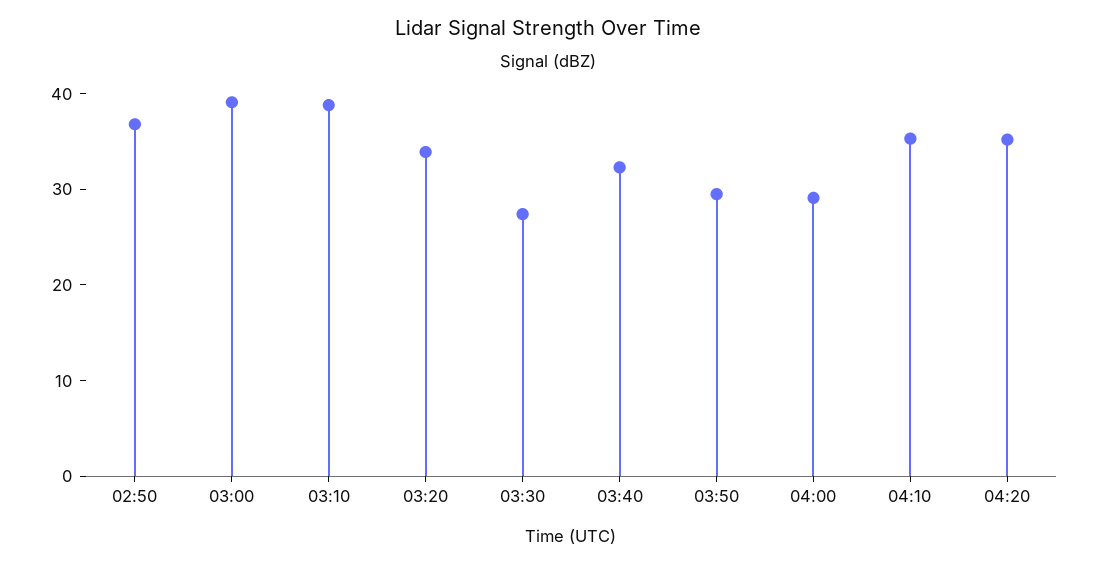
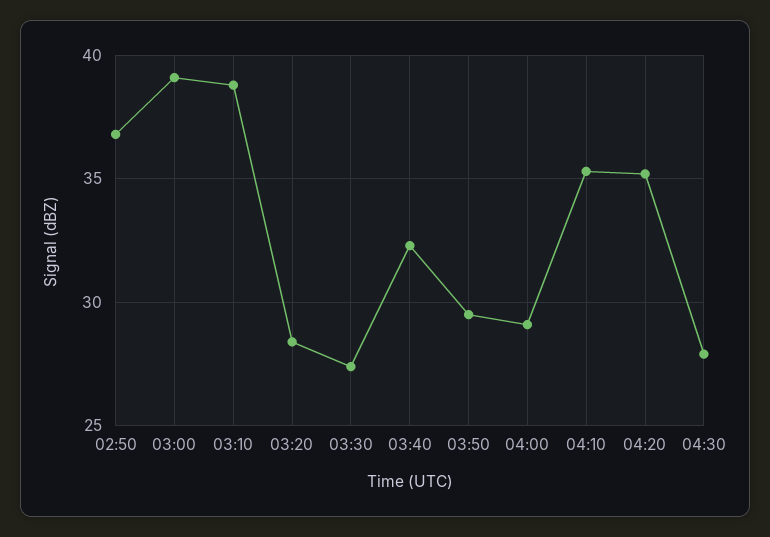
03:20: 34 -> 28.5
04:30: none -> 28

